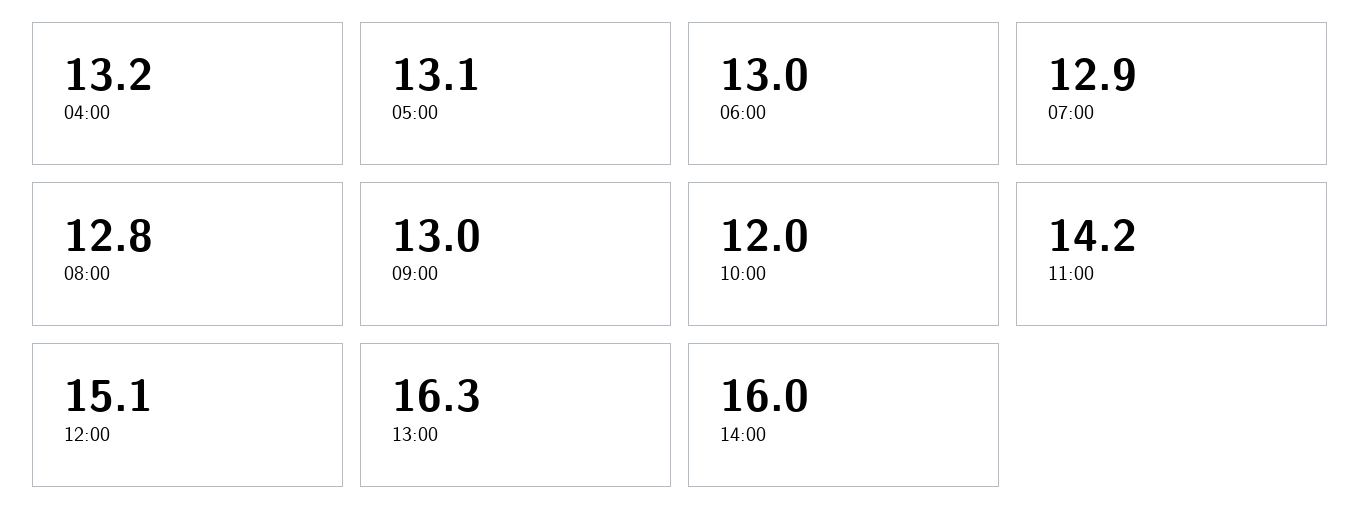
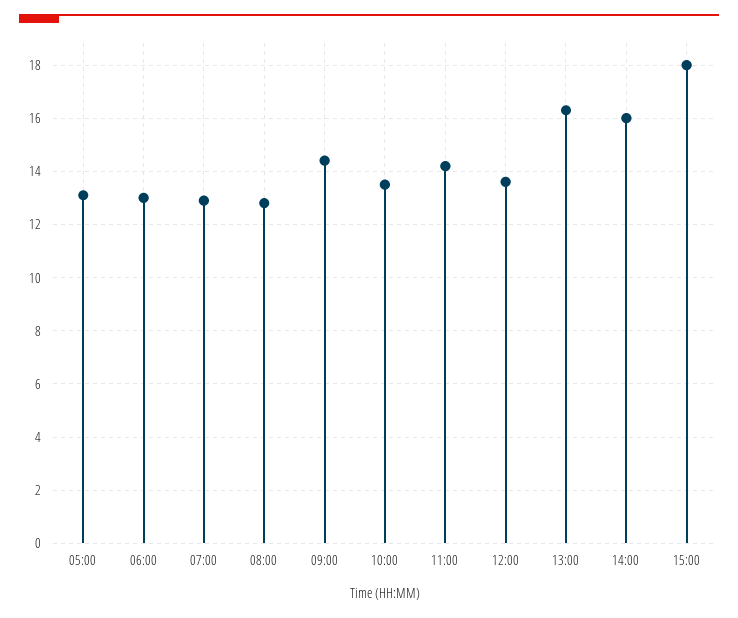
04:00: 13.2 -> none
09:00: 13 -> 14.5
10:00: 12 -> 13.5
12:00: 15.1 -> 13.5
15:00: none -> 18

